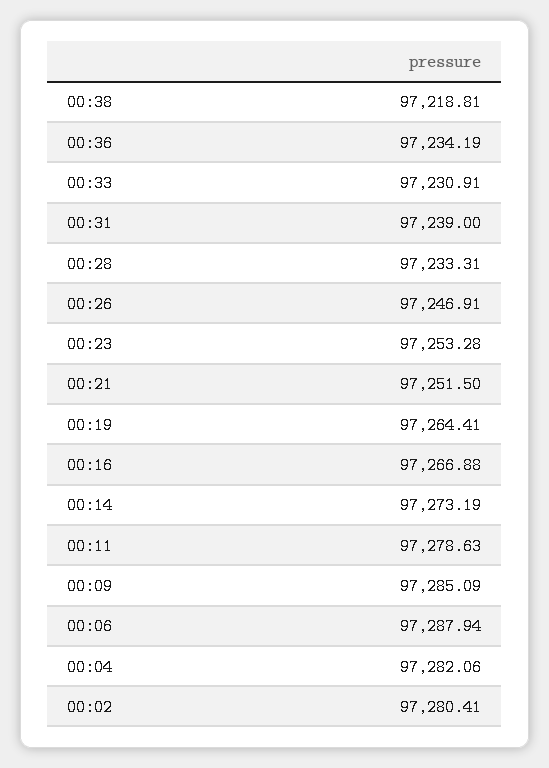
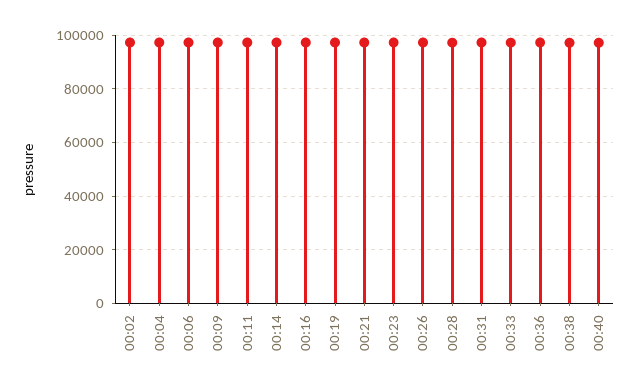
00:40: none -> 97500

